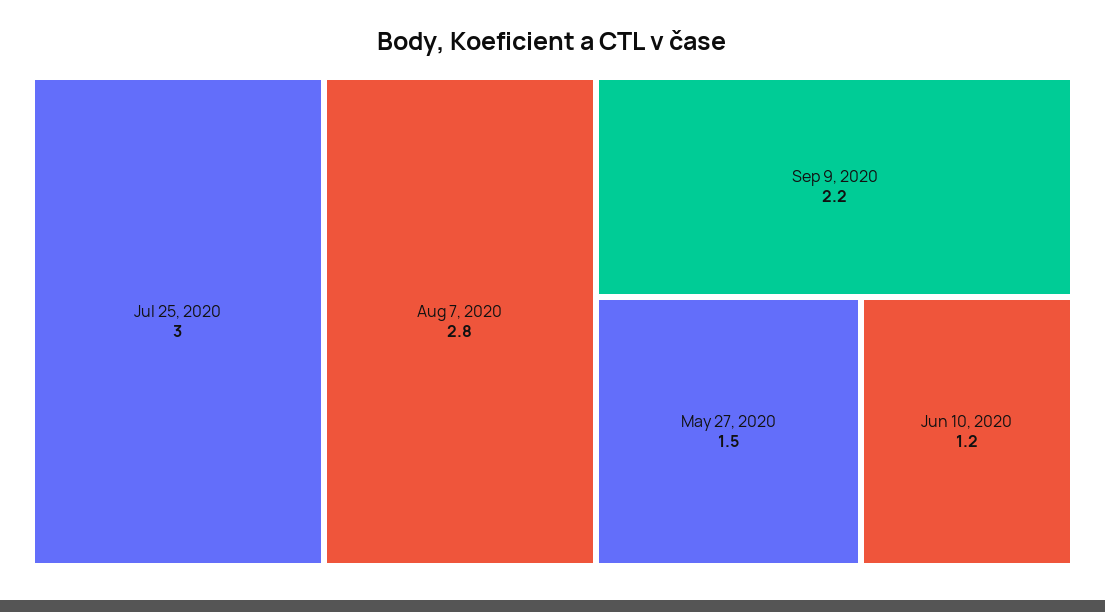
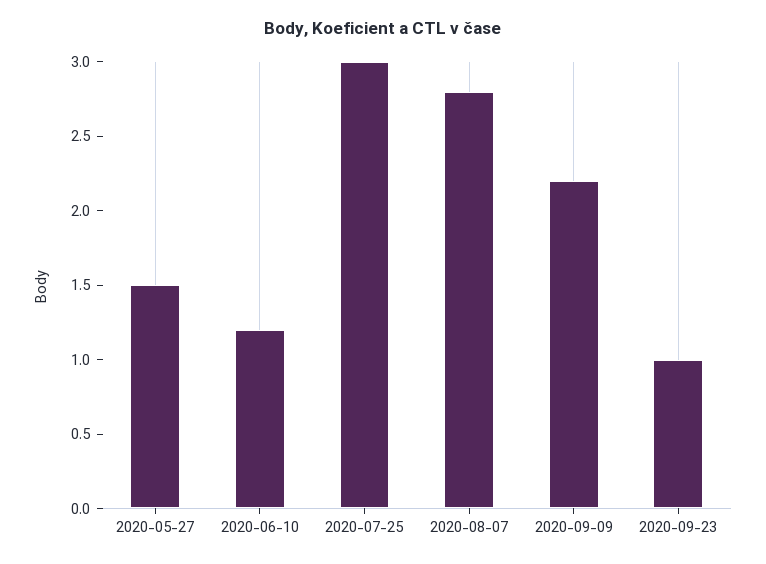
2020-09-23: none -> 1

